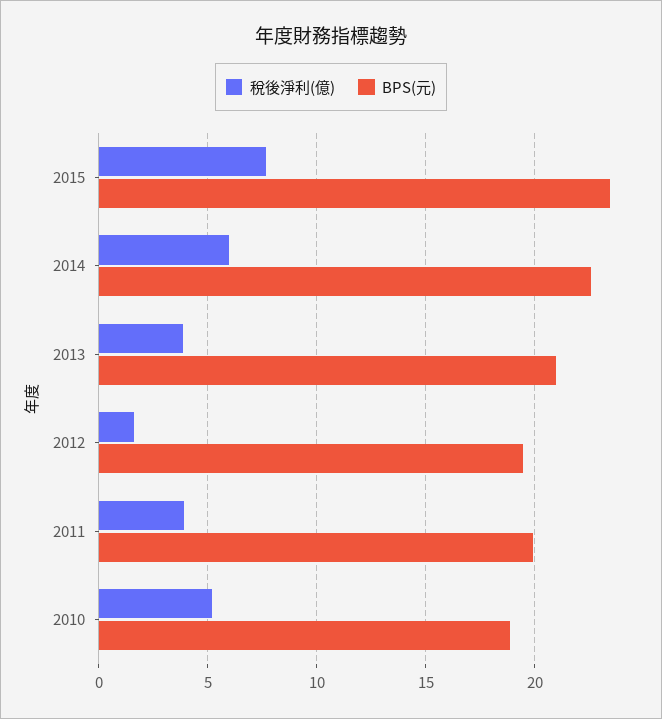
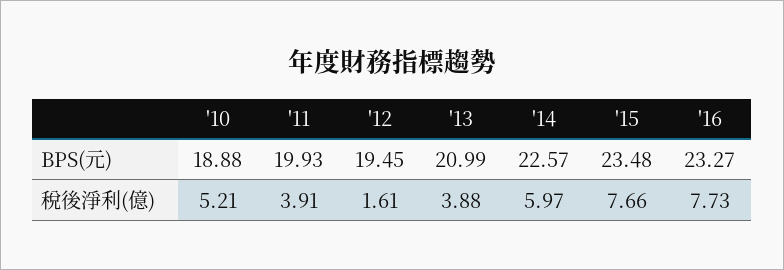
BPS(元), '16: none -> 23.27
稅後淨利(億), '16: none -> 7.73

